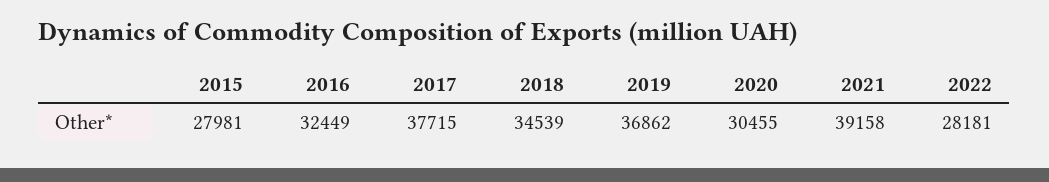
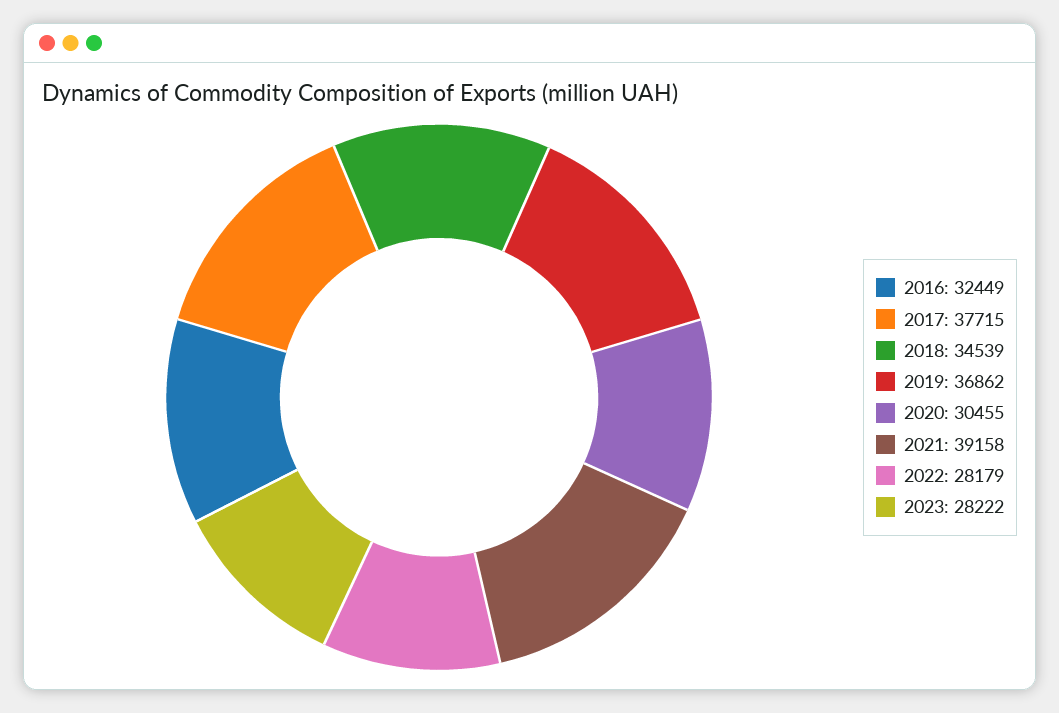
2015: 27981 -> none
2022: 28181 -> 28179
2023: none -> 28222

